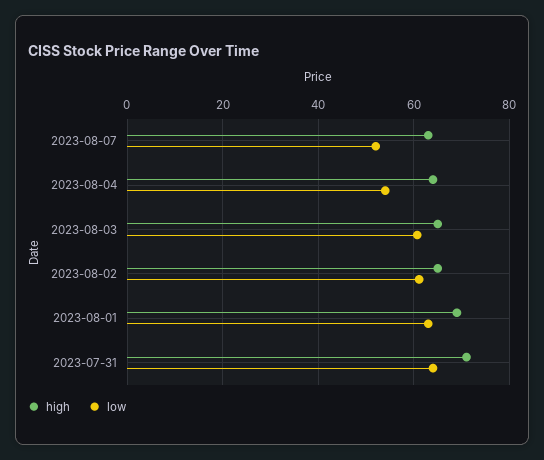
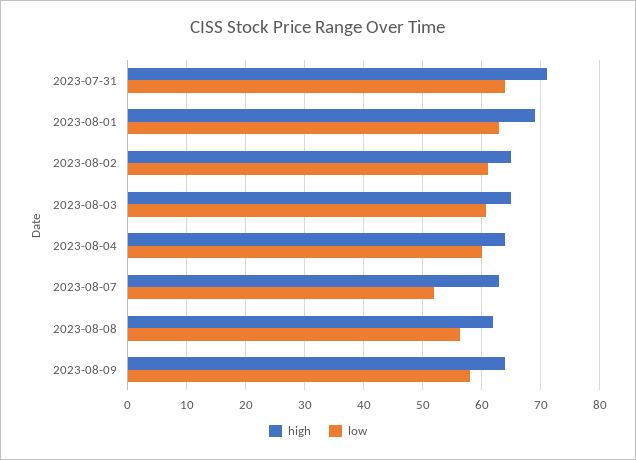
low, 2023-08-04: 54 -> 60
high, 2023-08-08: none -> 62
low, 2023-08-08: none -> 56
high, 2023-08-09: none -> 64
low, 2023-08-09: none -> 58

